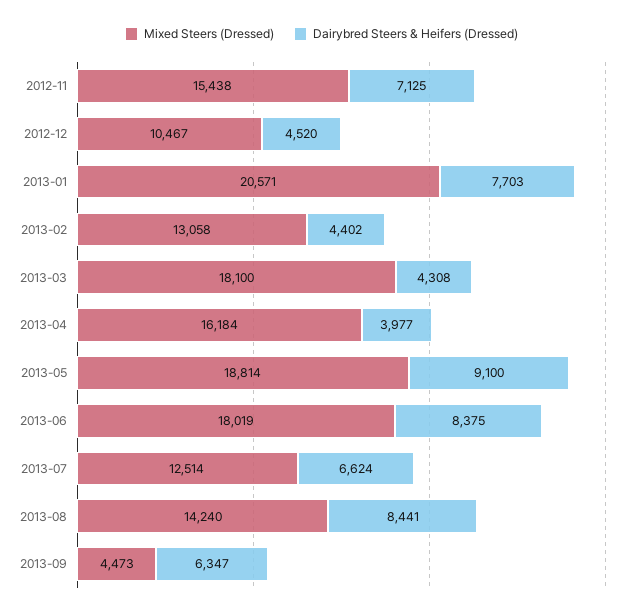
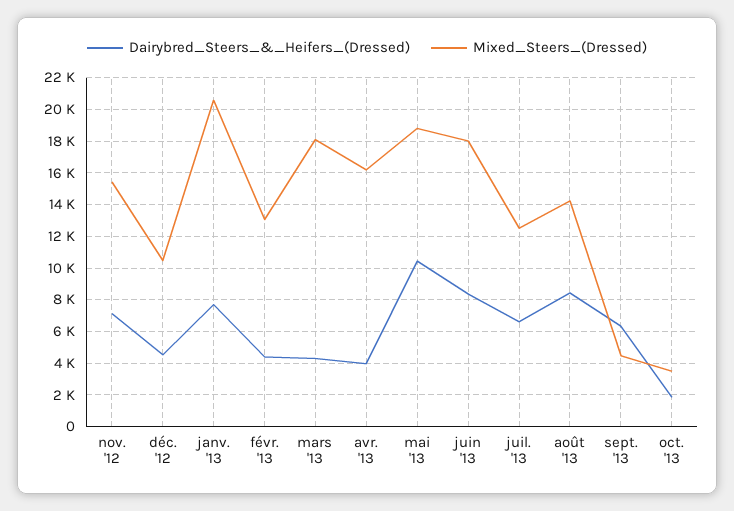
Dairybred Steers & Heifers (Dressed), 2013-05: 9100 -> 10500
Dairybred Steers & Heifers (Dressed), oct. '13: none -> 2000
Mixed Steers (Dressed), oct. '13: none -> 3500

